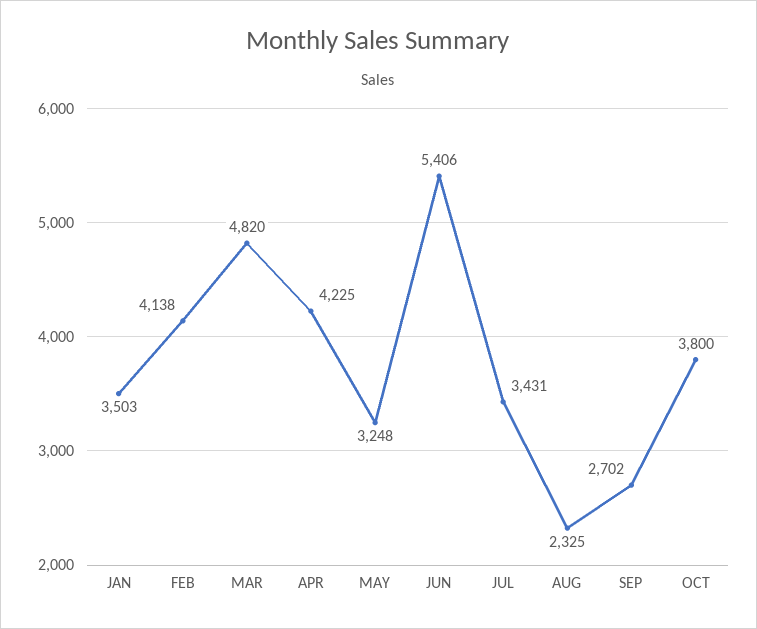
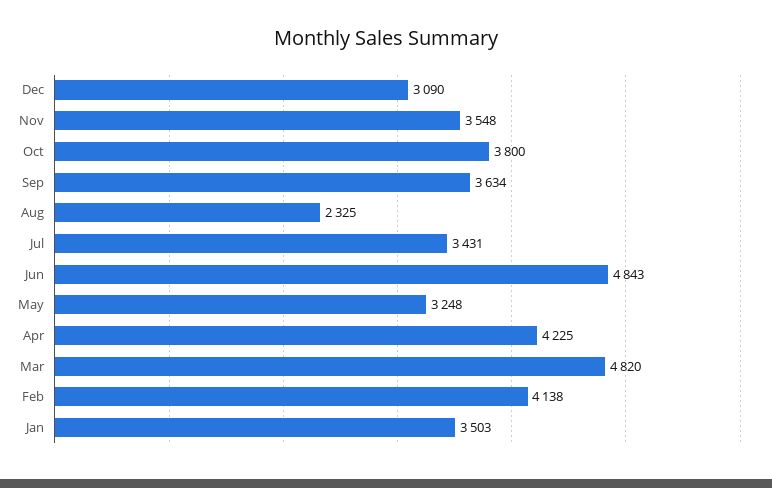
JUN: 5406 -> 4843
SEP: 2702 -> 3634
Dec: none -> 3090
Nov: none -> 3548

